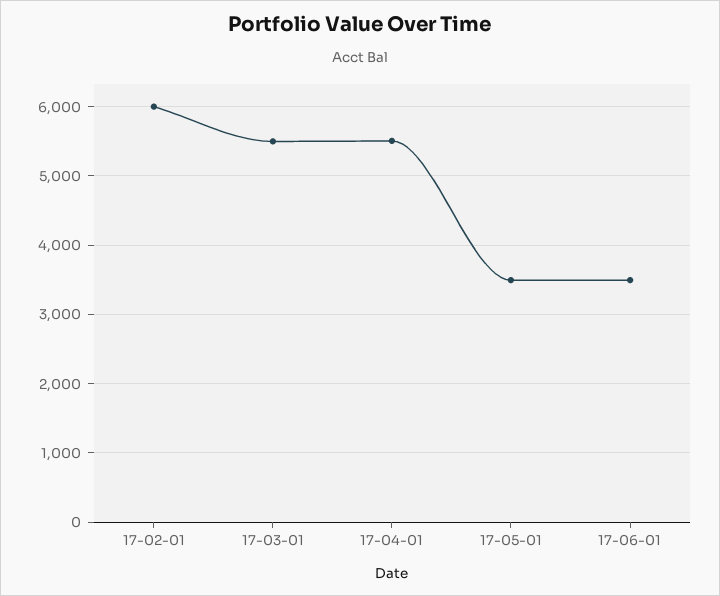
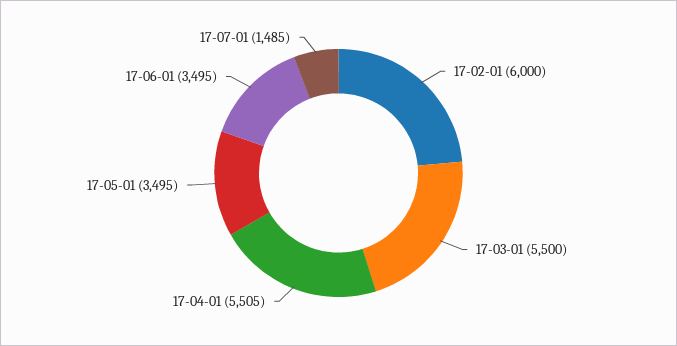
17-07-01: none -> 1485

